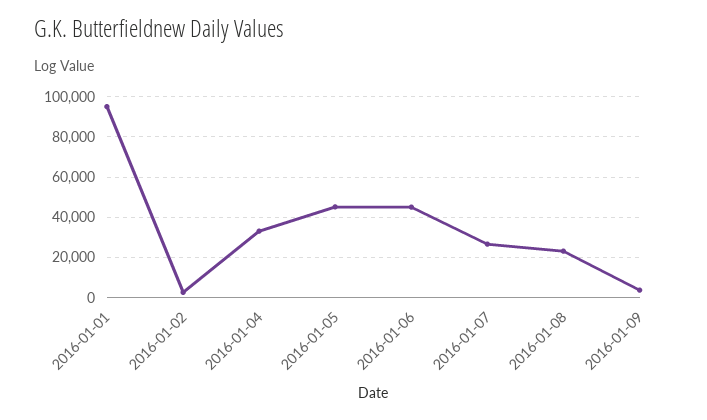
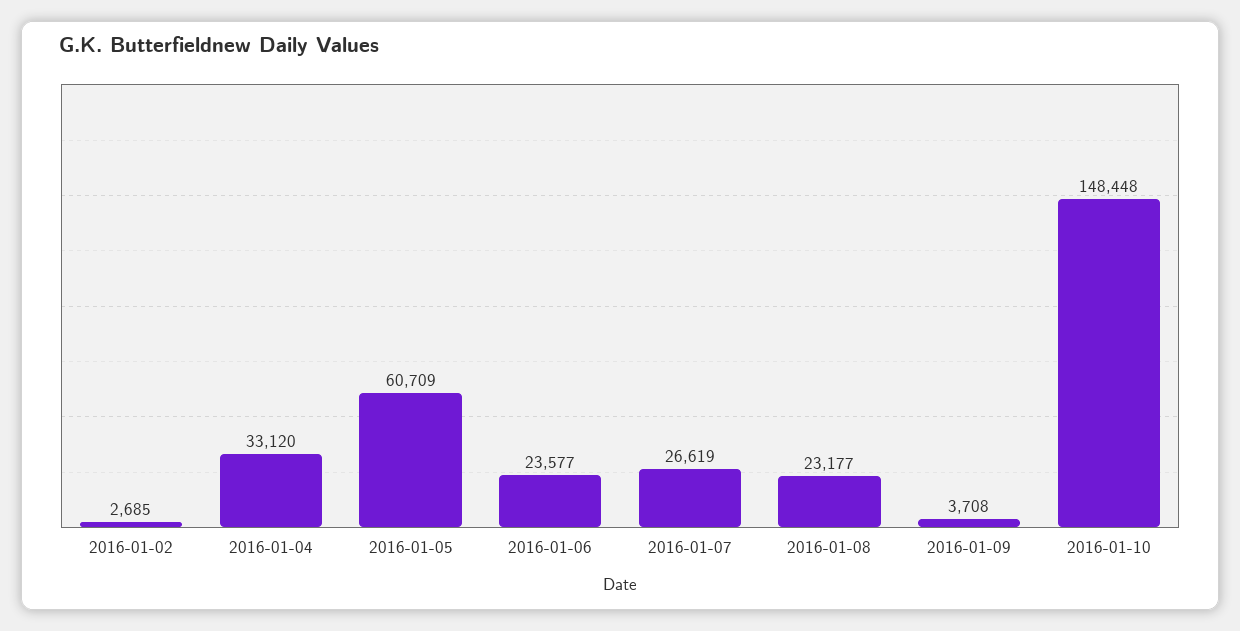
2016-01-01: 95000 -> none
2016-01-05: 45000 -> 60709
2016-01-06: 45000 -> 23577
2016-01-10: none -> 148448

